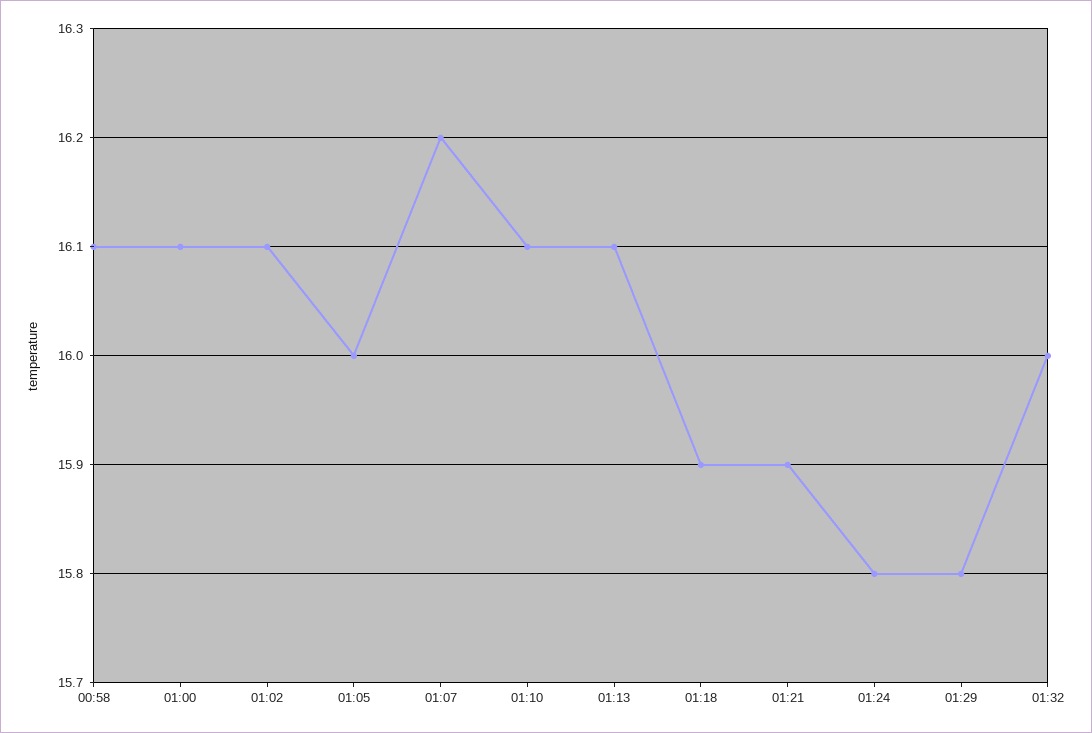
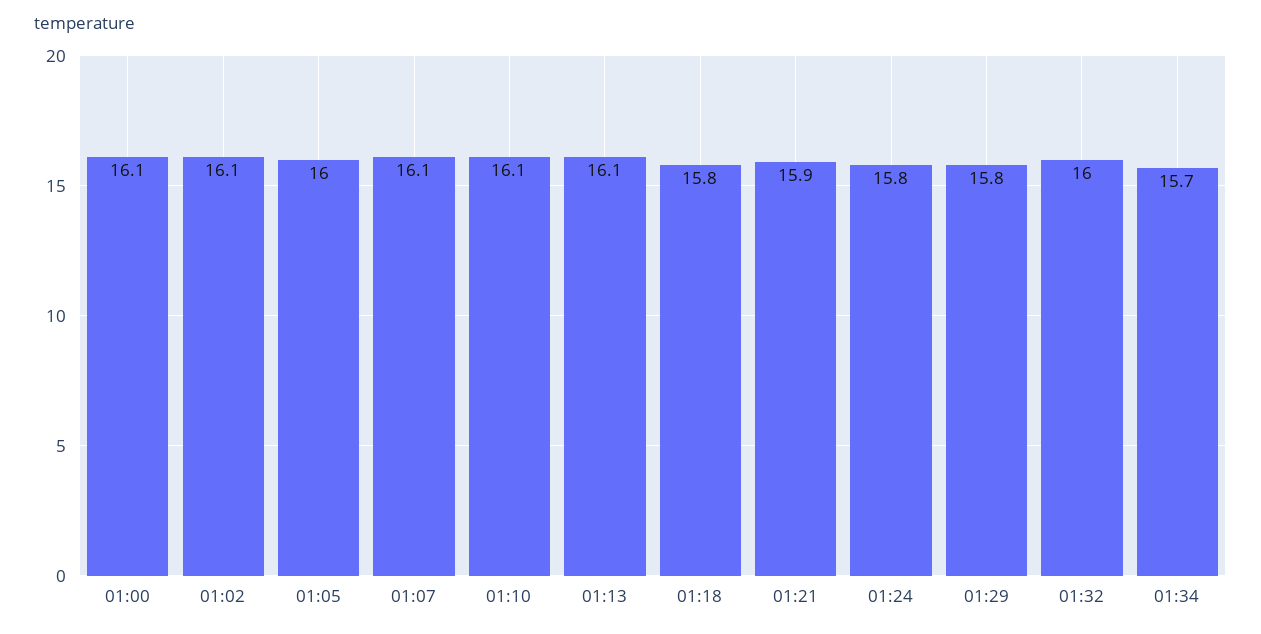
00:58: 16.1 -> none
01:07: 16.2 -> 16.1
01:18: 15.9 -> 15.8
01:34: none -> 15.7

